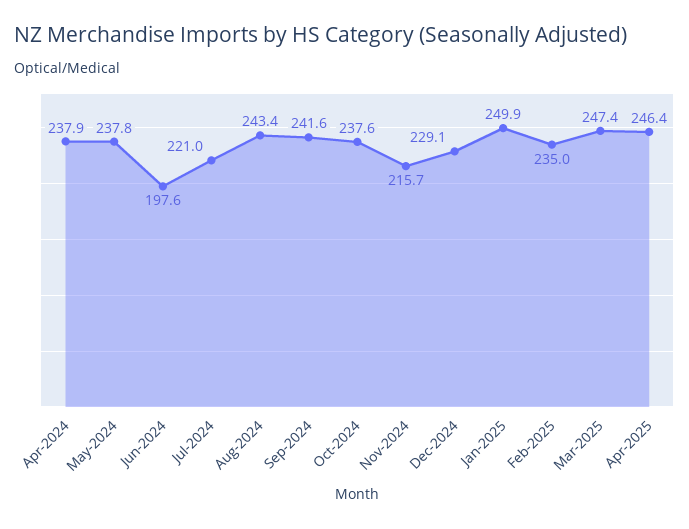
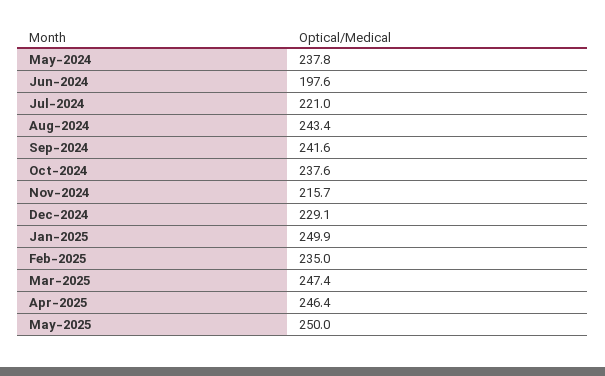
Apr-2024: 237.9 -> none
May-2025: none -> 250

